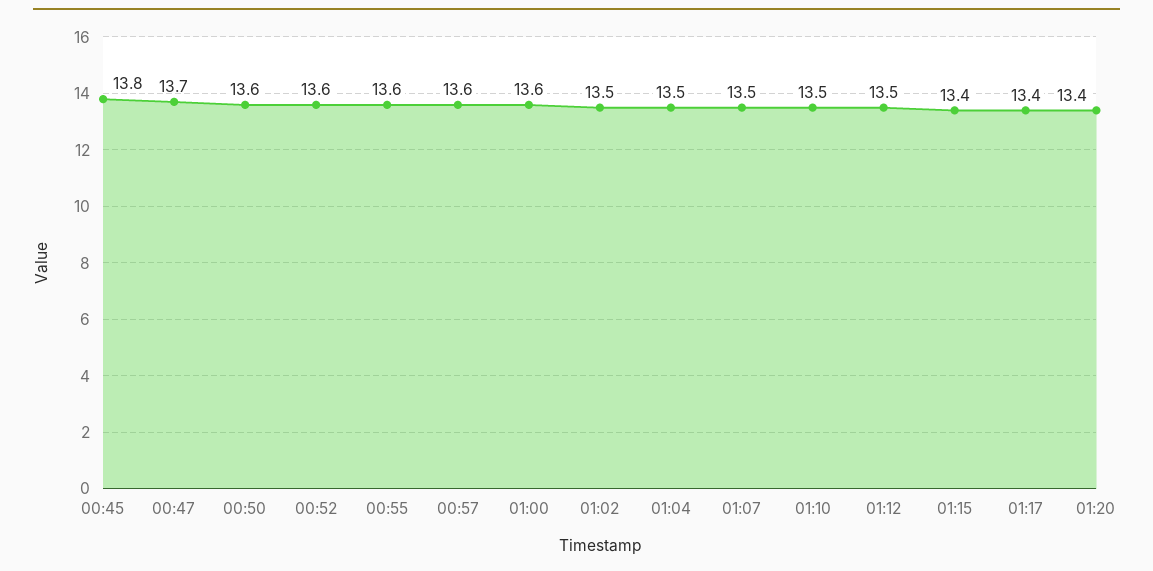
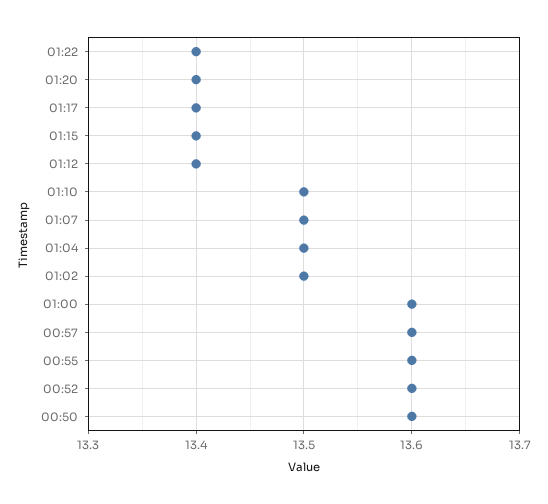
00:45: 13.8 -> none
00:47: 13.7 -> none
01:12: 13.5 -> 13.4
01:22: none -> 13.4

